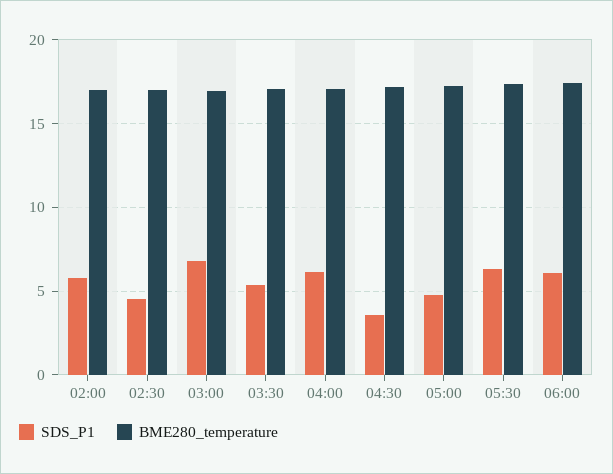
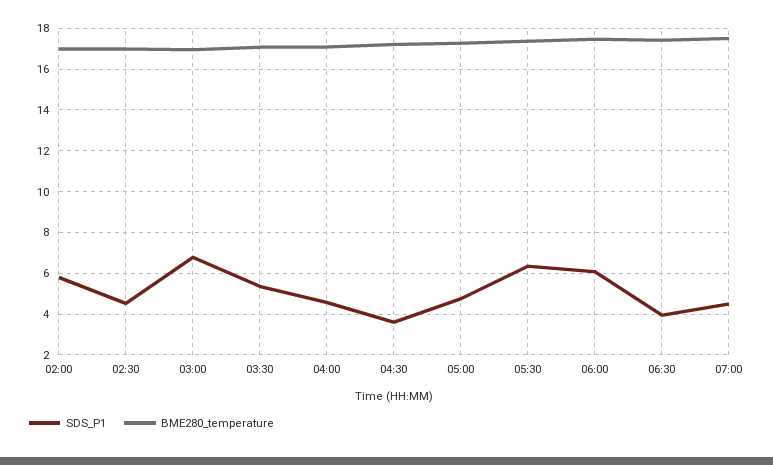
SDS_P1, 04:00: 6 -> 4.5
SDS_P1, 06:30: none -> 4
BME280_temperature, 06:30: none -> 17.5
SDS_P1, 07:00: none -> 4.5
BME280_temperature, 07:00: none -> 17.5

